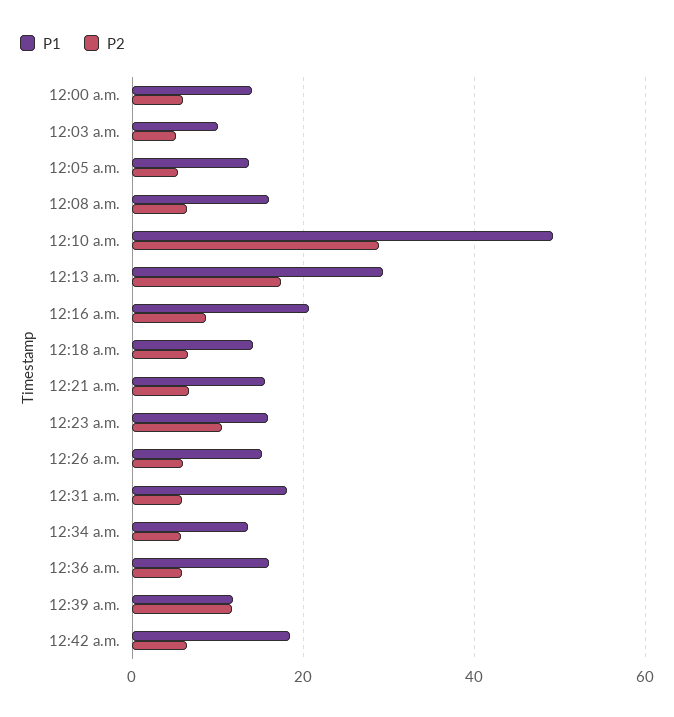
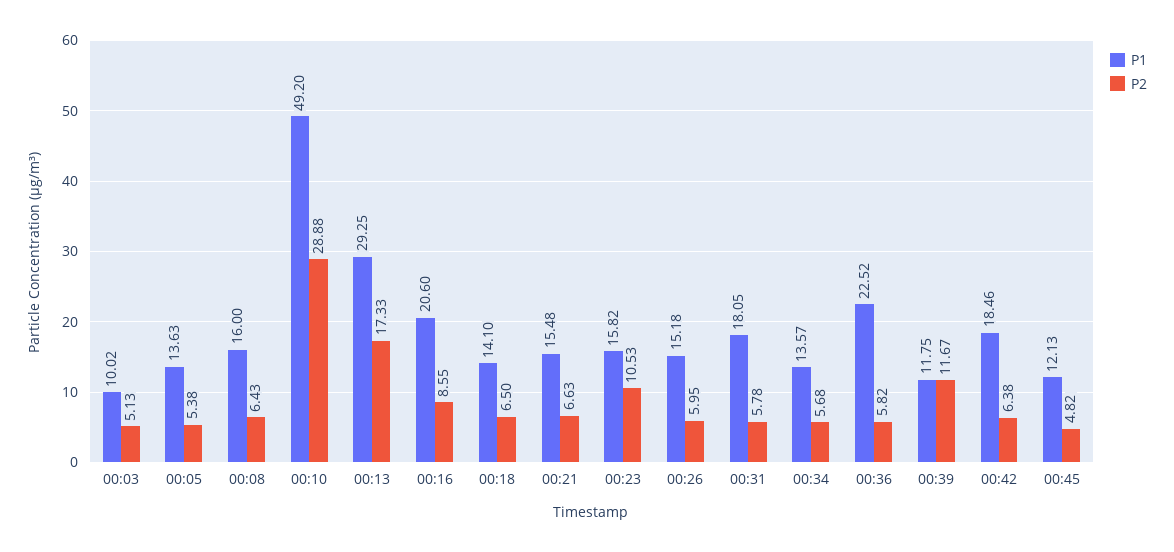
P1, 12:00 a.m.: 14 -> none
P2, 12:00 a.m.: 6 -> none
P1, 12:36 a.m.: 16 -> 22.52
P1, 00:45: none -> 12.13
P2, 00:45: none -> 4.82

